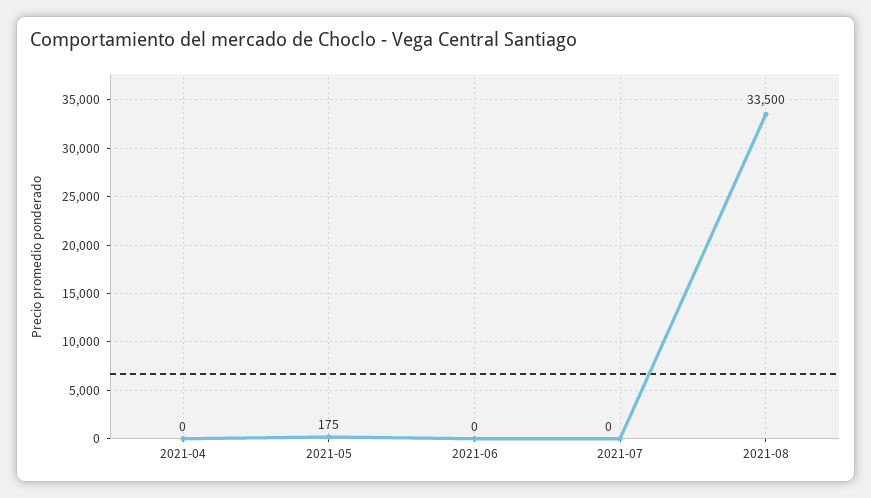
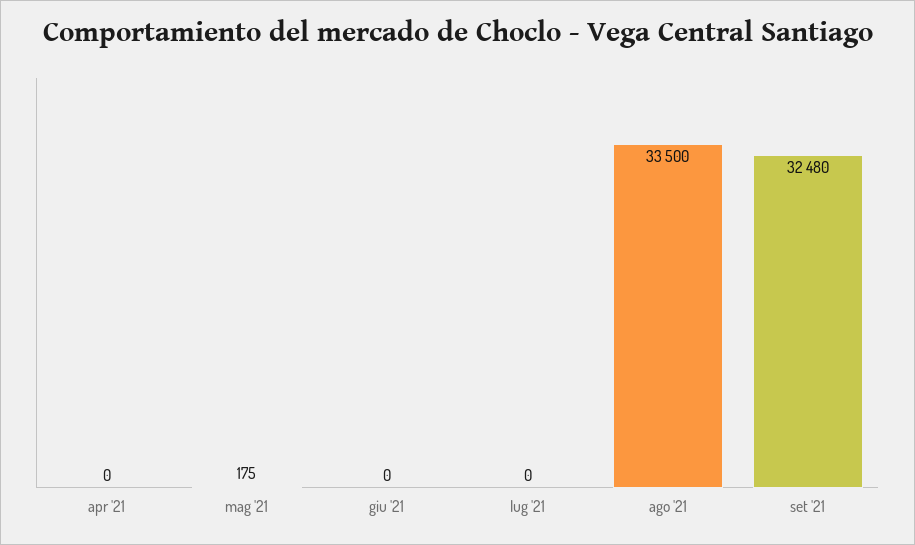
set '21: none -> 32480

